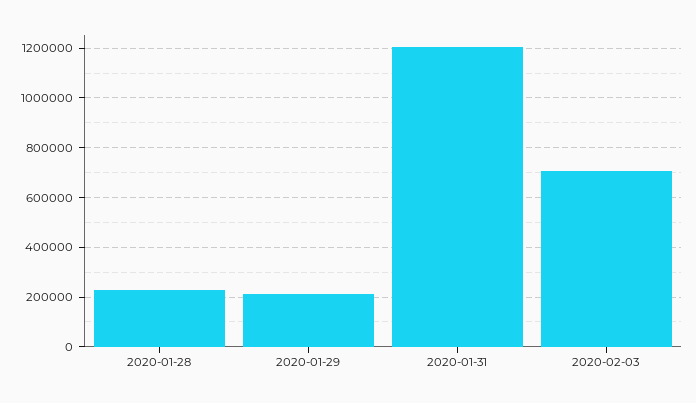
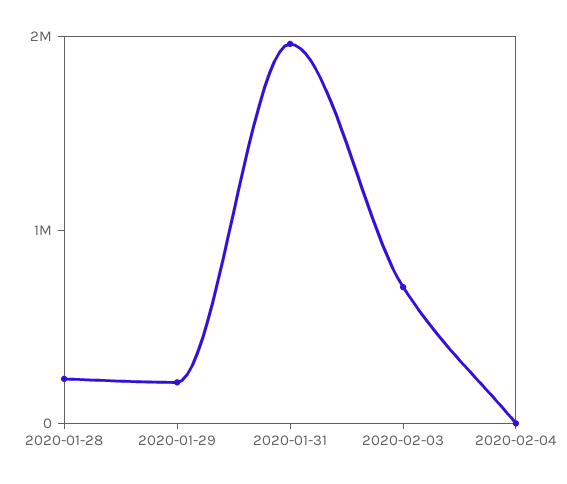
2020-01-31: 1200000 -> 2000000
2020-02-04: none -> 0

